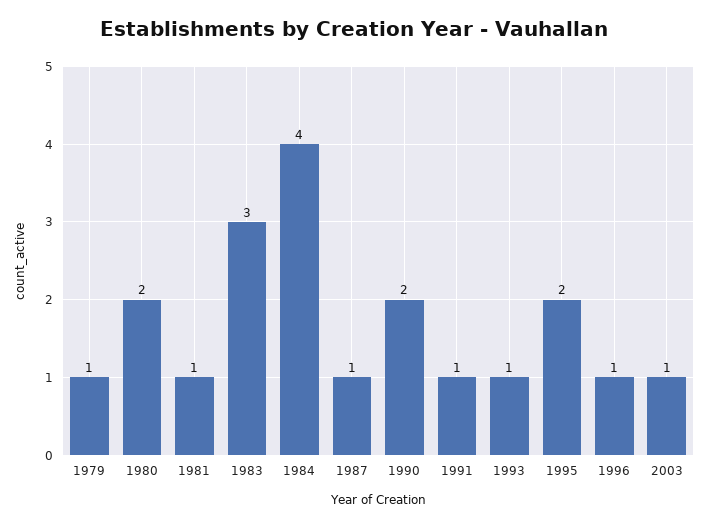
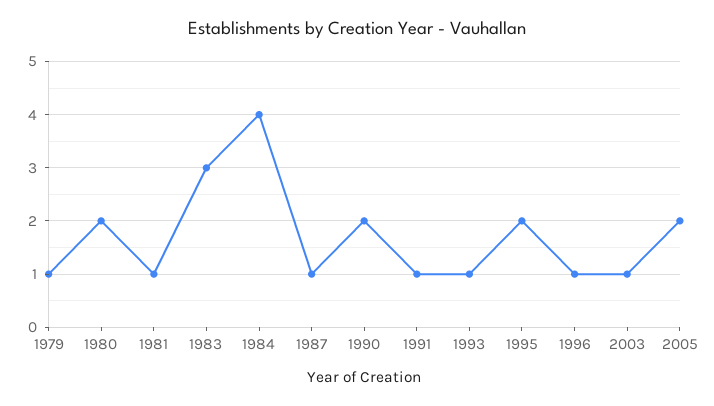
2005: none -> 2

